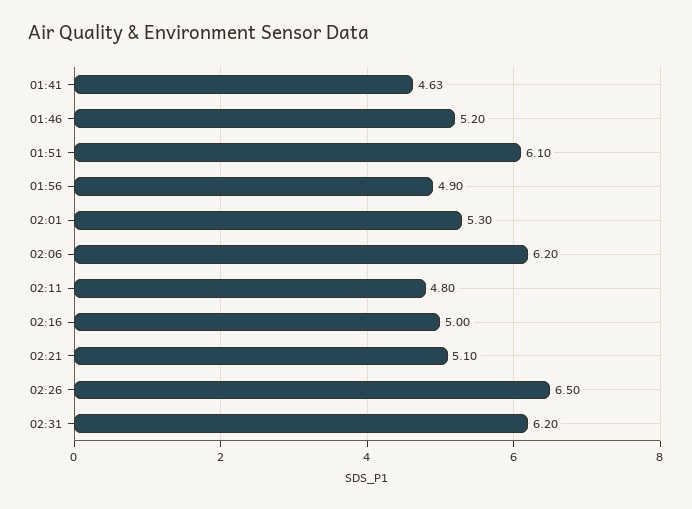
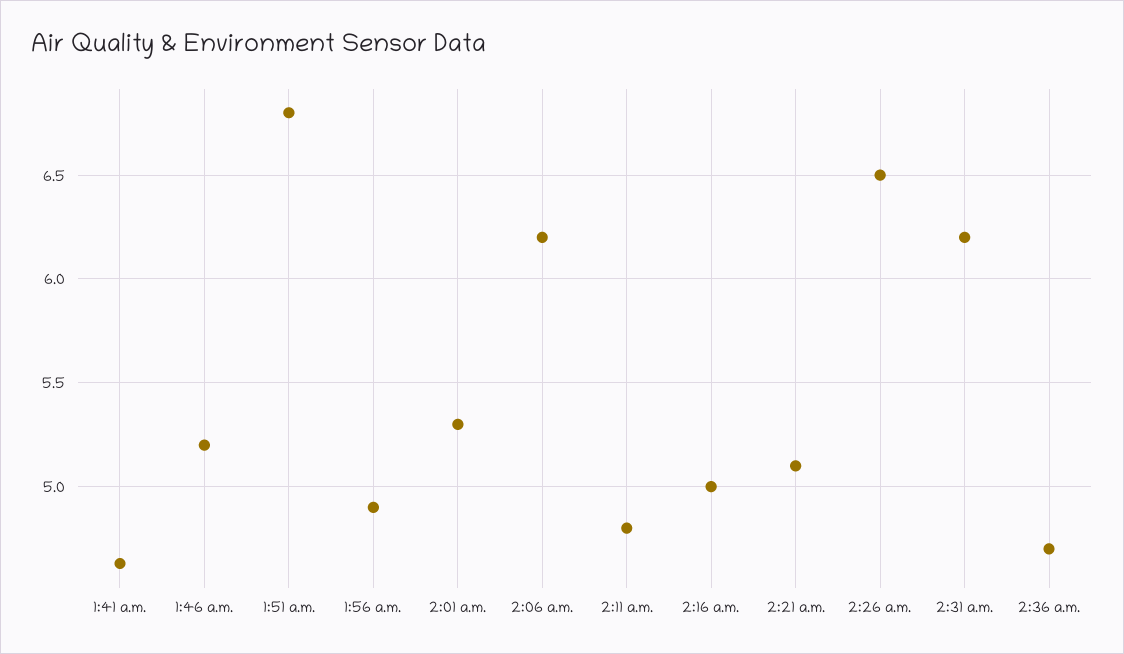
01:51: 6.1 -> 6.8
2:36 a.m.: none -> 4.7

